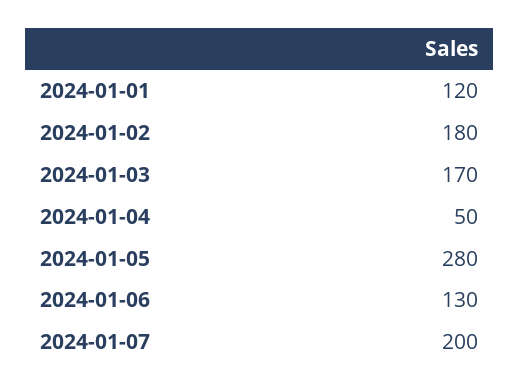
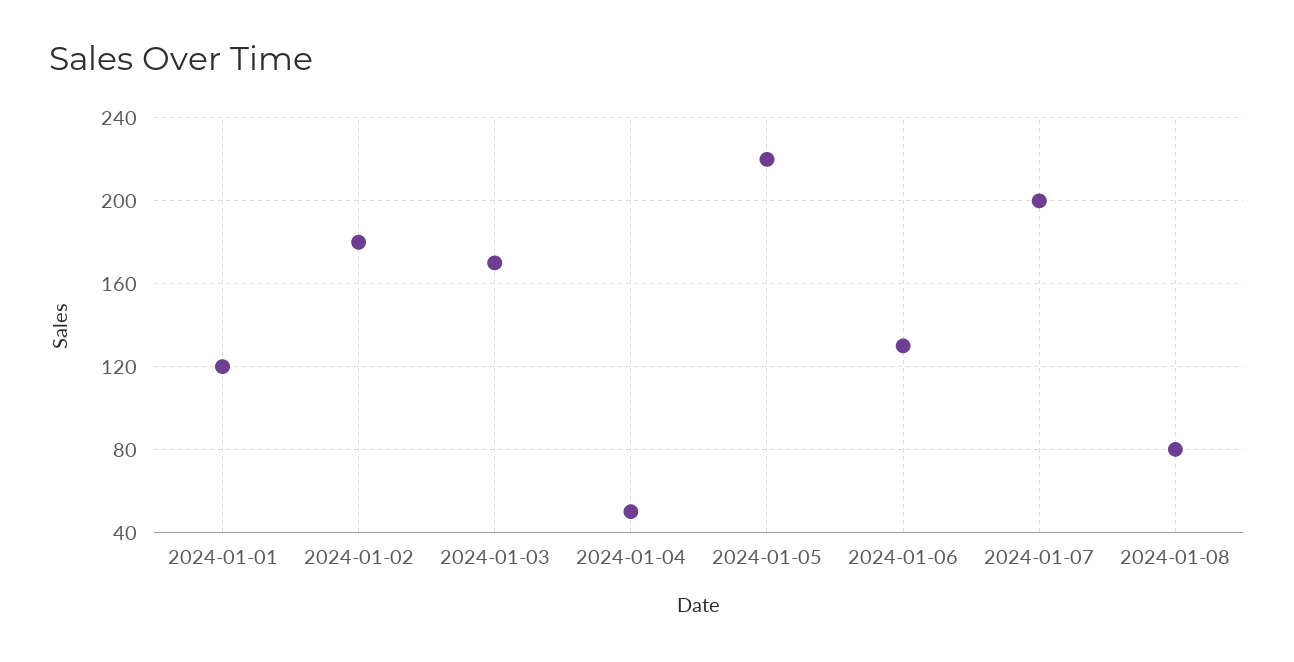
2024-01-05: 280 -> 220
2024-01-08: none -> 80

